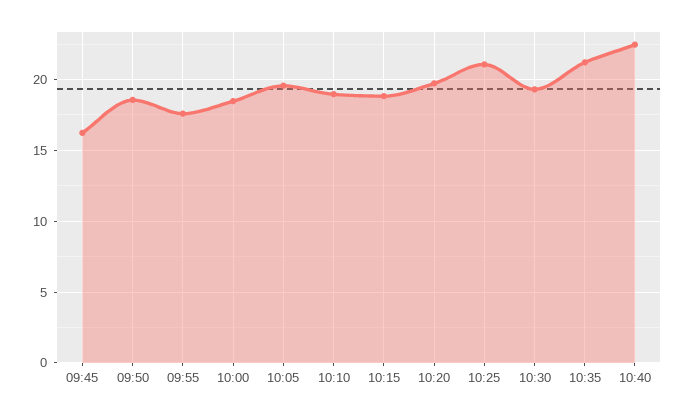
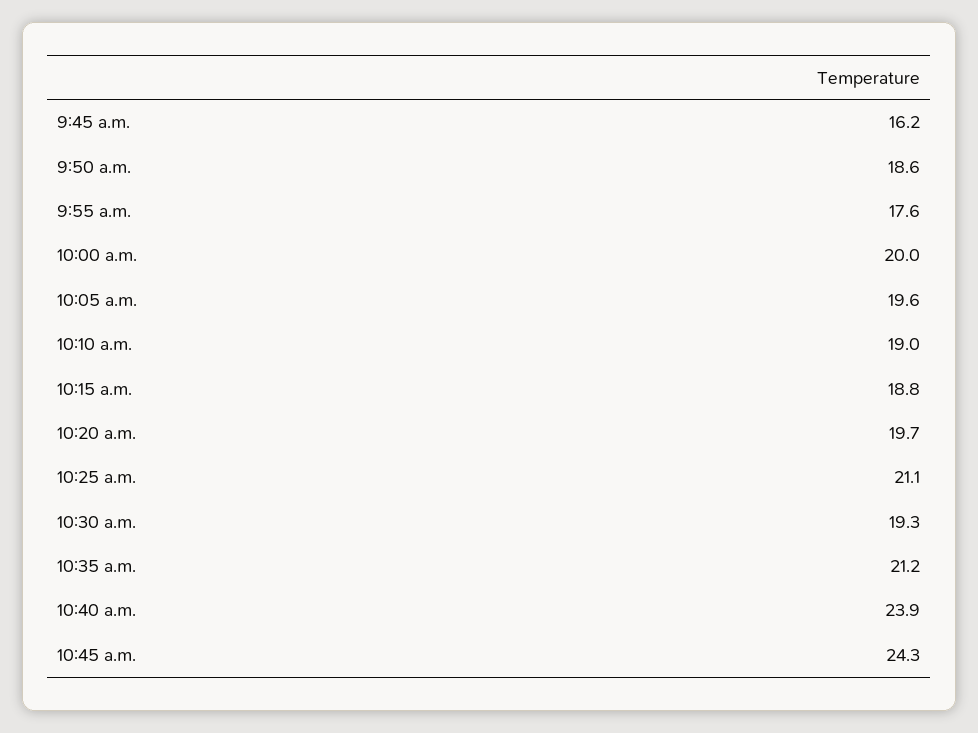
10:00: 18.5 -> 20
10:40: 22.5 -> 23.9
10:45 a.m.: none -> 24.3

